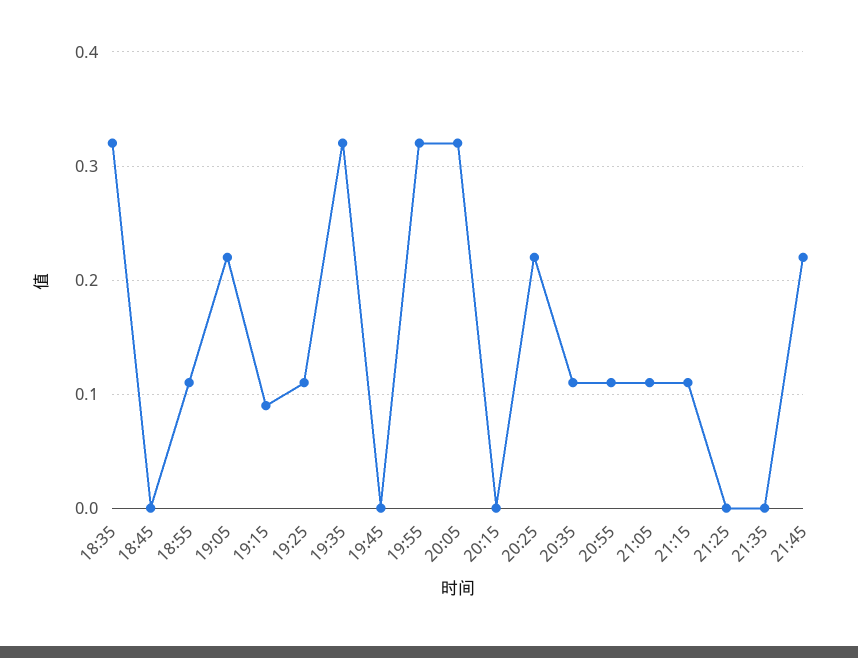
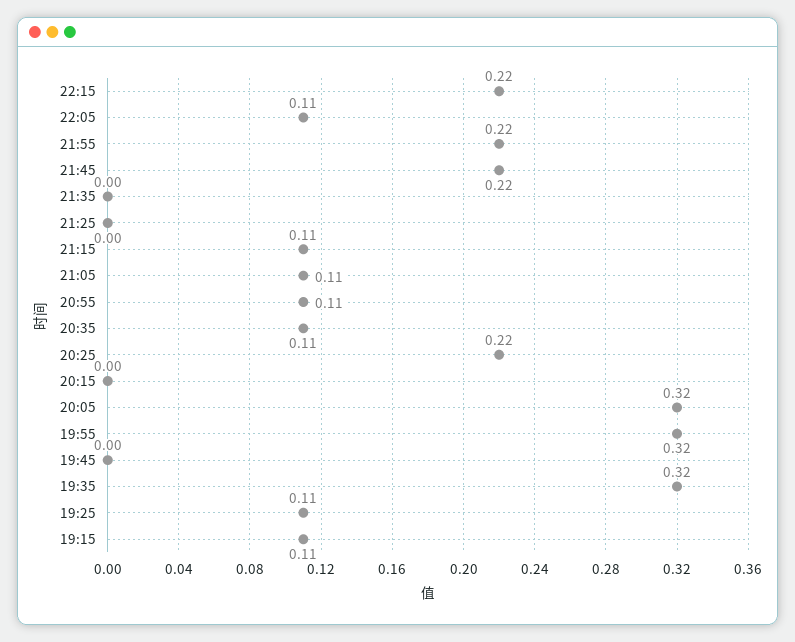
18:35: 0.32 -> none
18:45: 0 -> none
18:55: 0.11 -> none
19:05: 0.22 -> none
19:15: 0.09 -> 0.11
22:15: none -> 0.22
22:05: none -> 0.11
21:55: none -> 0.22

